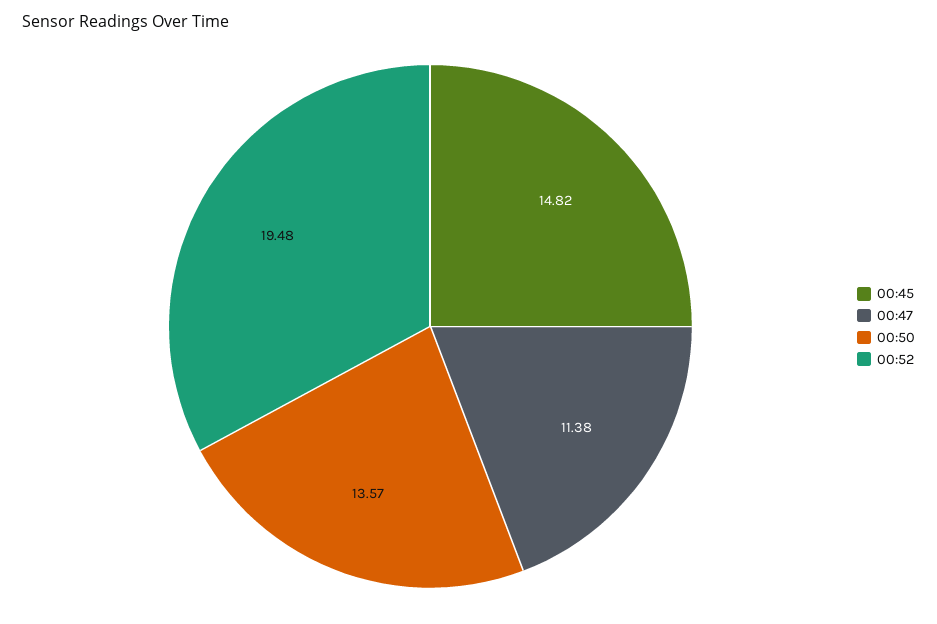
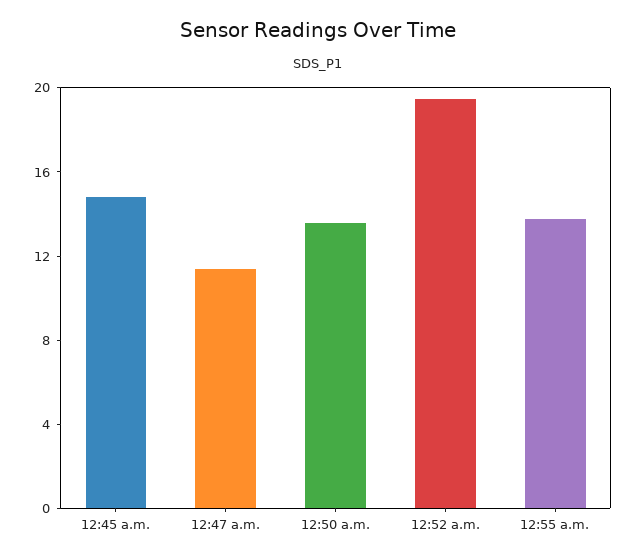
12:55 a.m.: none -> 14

